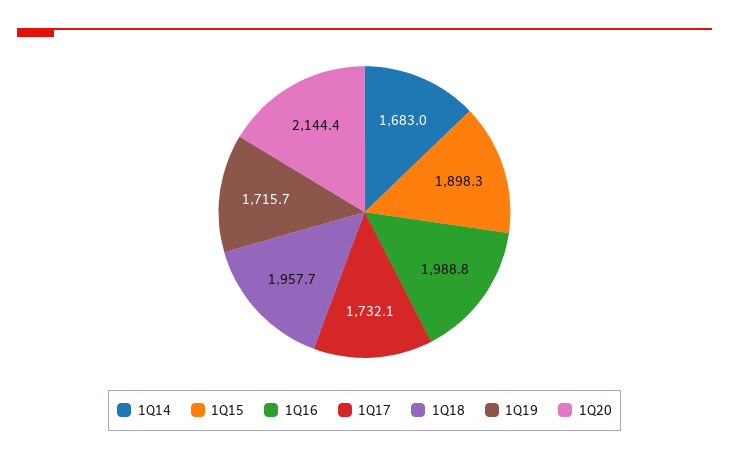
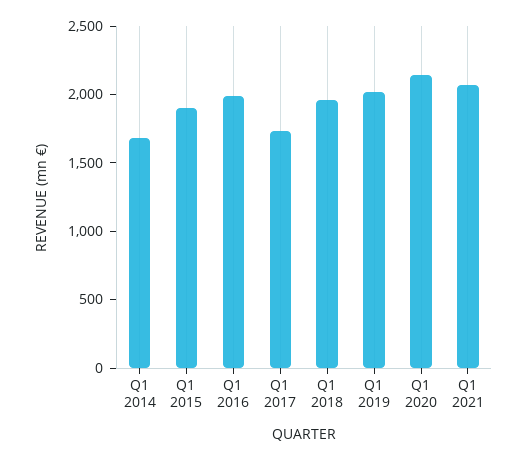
1Q19: 1715.7 -> 2000
Q1 2021: none -> 2100

